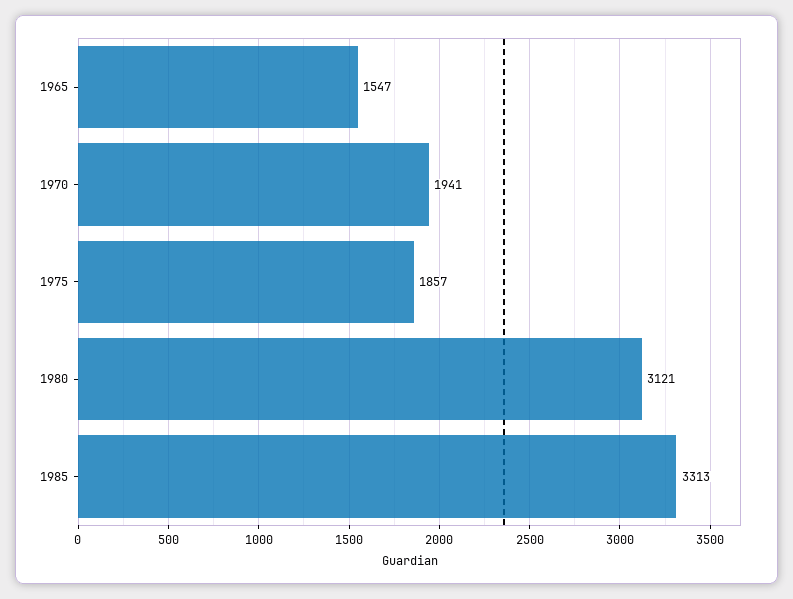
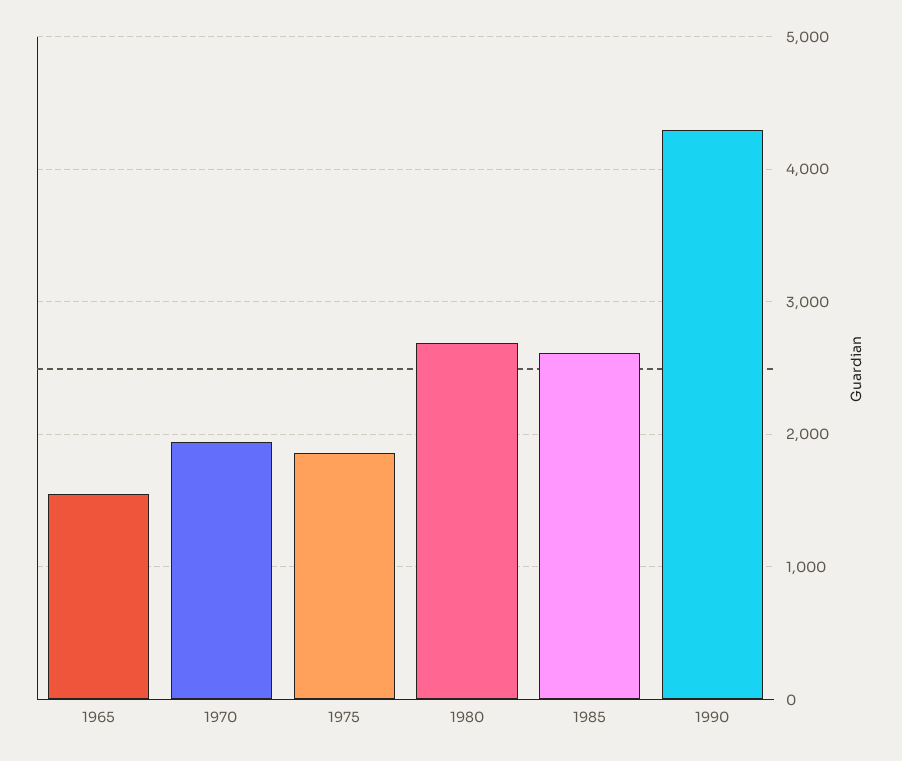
1980: 3121 -> 2700
1985: 3313 -> 2600
1990: none -> 4300

